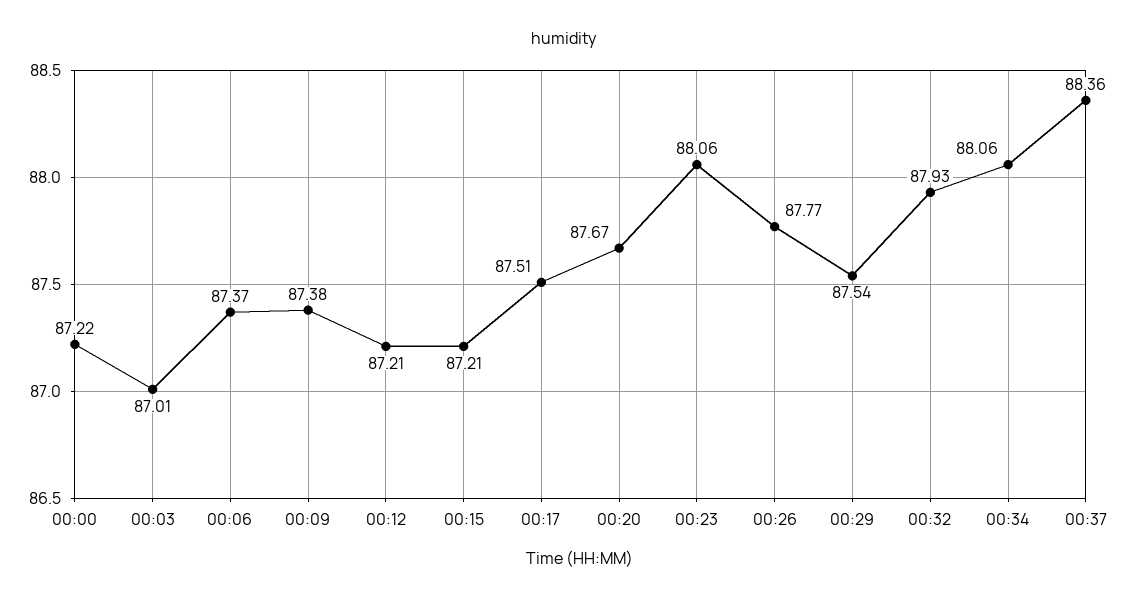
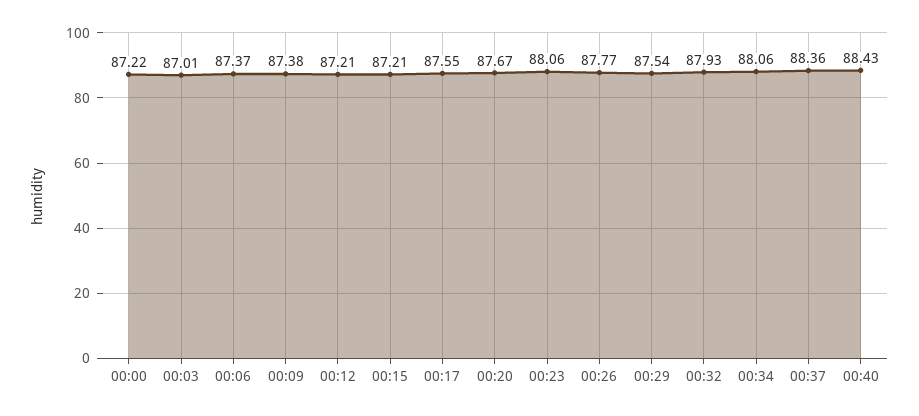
00:17: 87.51 -> 87.55
00:40: none -> 88.43

